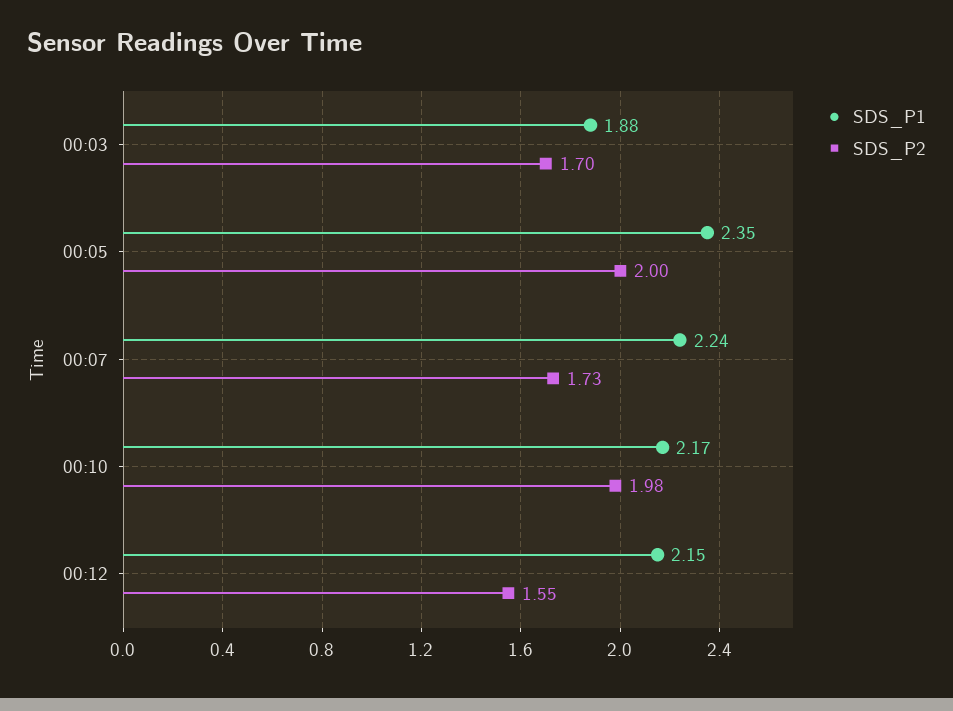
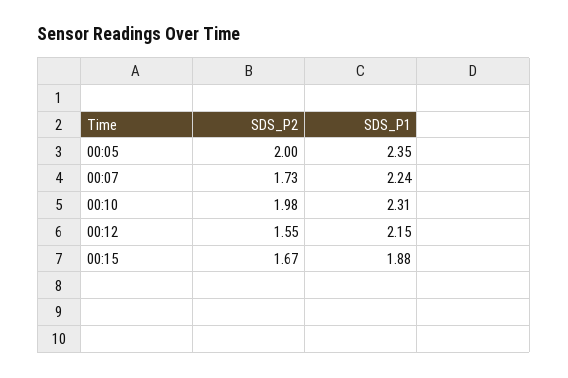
SDS_P1, 00:03: 1.88 -> none
SDS_P2, 00:03: 1.7 -> none
SDS_P1, 00:10: 2.17 -> 2.31
SDS_P2, 00:15: none -> 1.67
SDS_P1, 00:15: none -> 1.88

